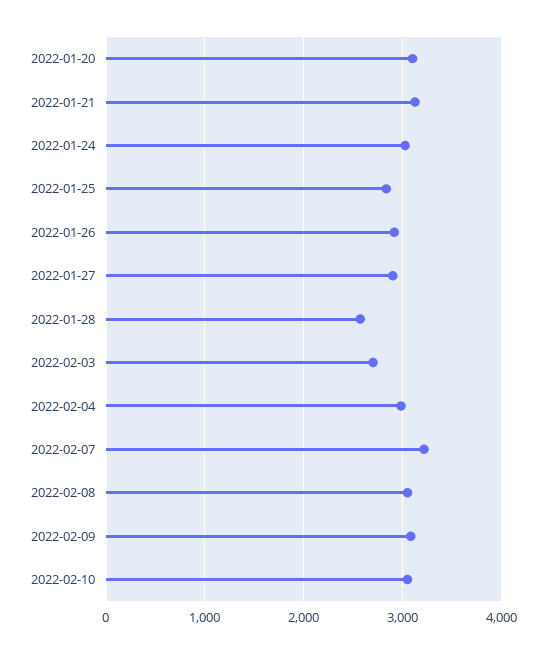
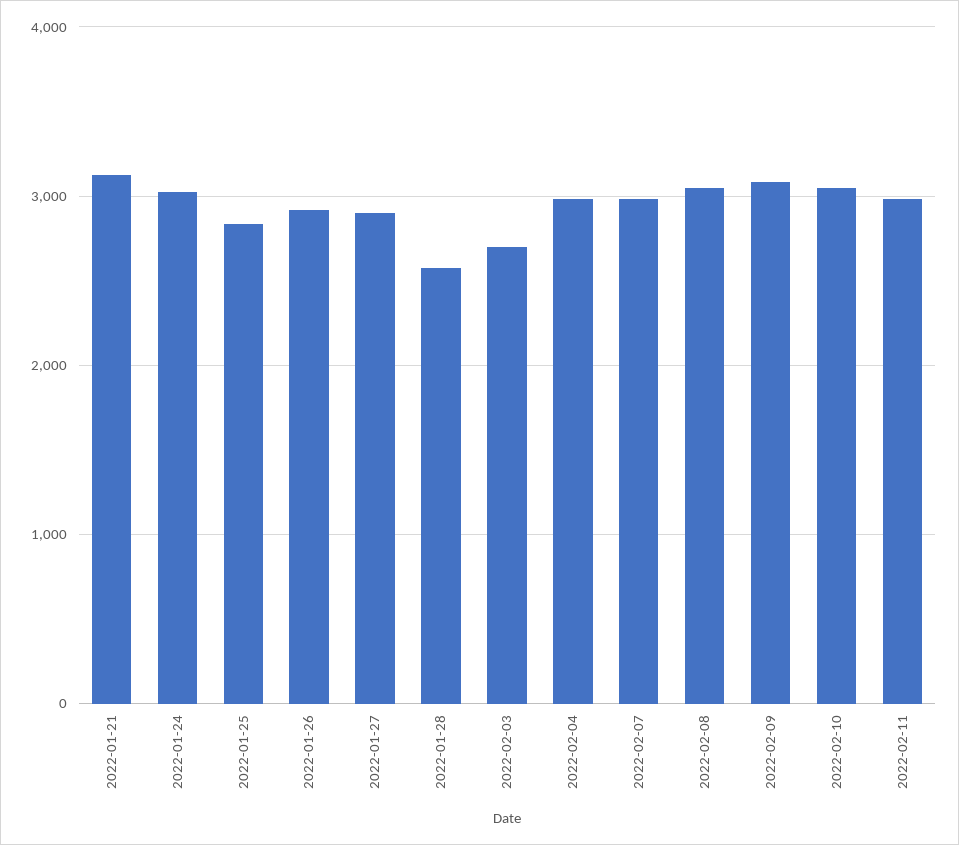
2022-01-20: 3100 -> none
2022-02-07: 3200 -> 3000
2022-02-11: none -> 3000

